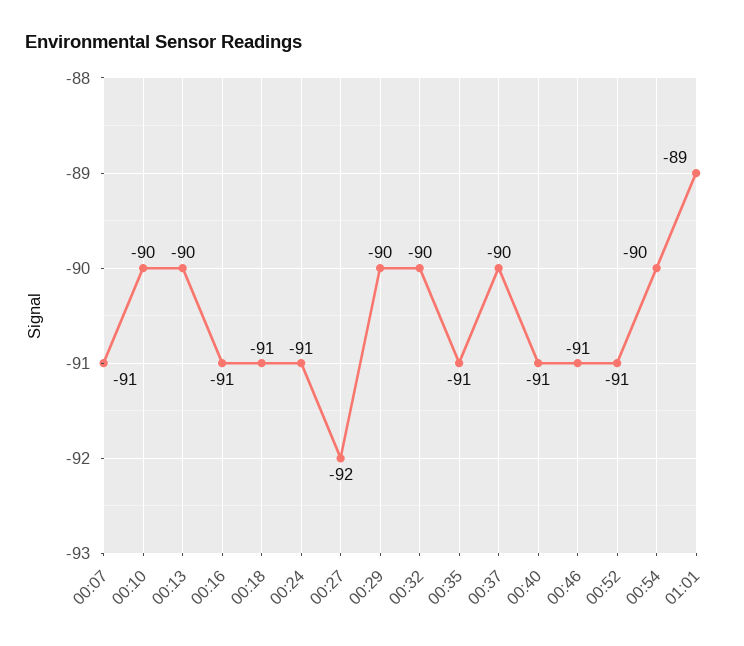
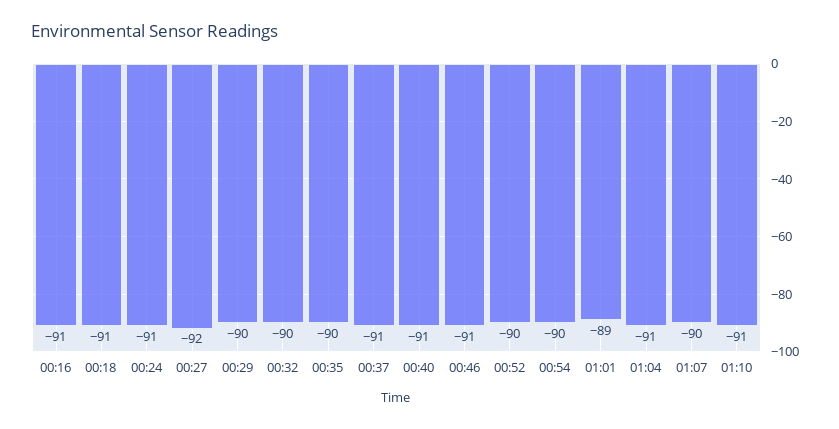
00:07: -91 -> none
00:10: -90 -> none
00:13: -90 -> none
00:35: -91 -> -90
00:37: -90 -> -91
00:52: -91 -> -90
01:04: none -> -91
01:07: none -> -90
01:10: none -> -91

